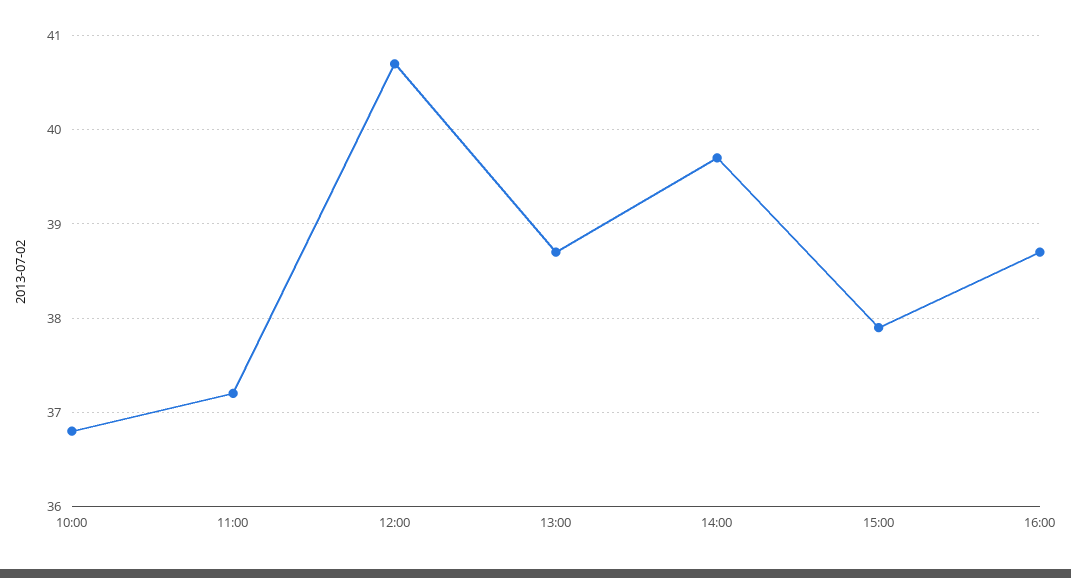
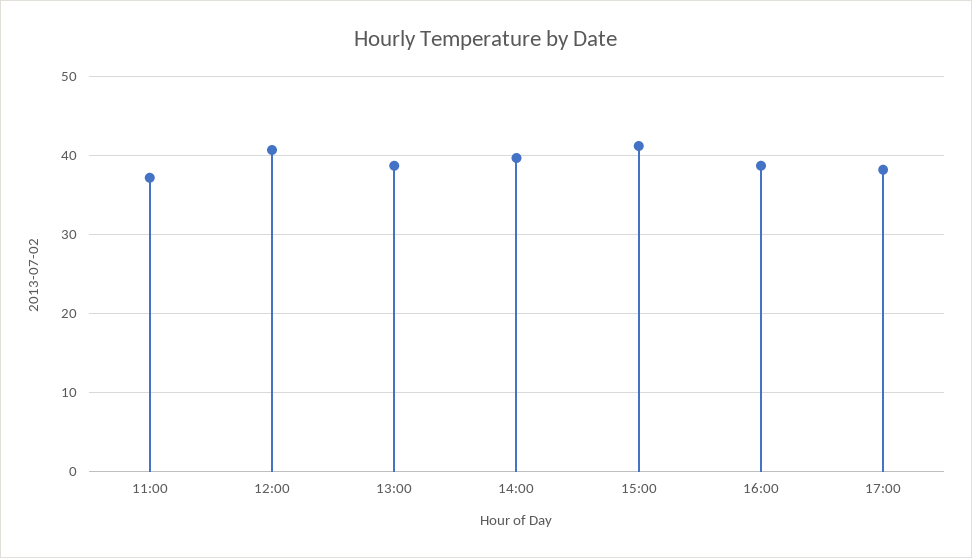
10:00: 36.8 -> none
15:00: 37.9 -> 41
17:00: none -> 38

